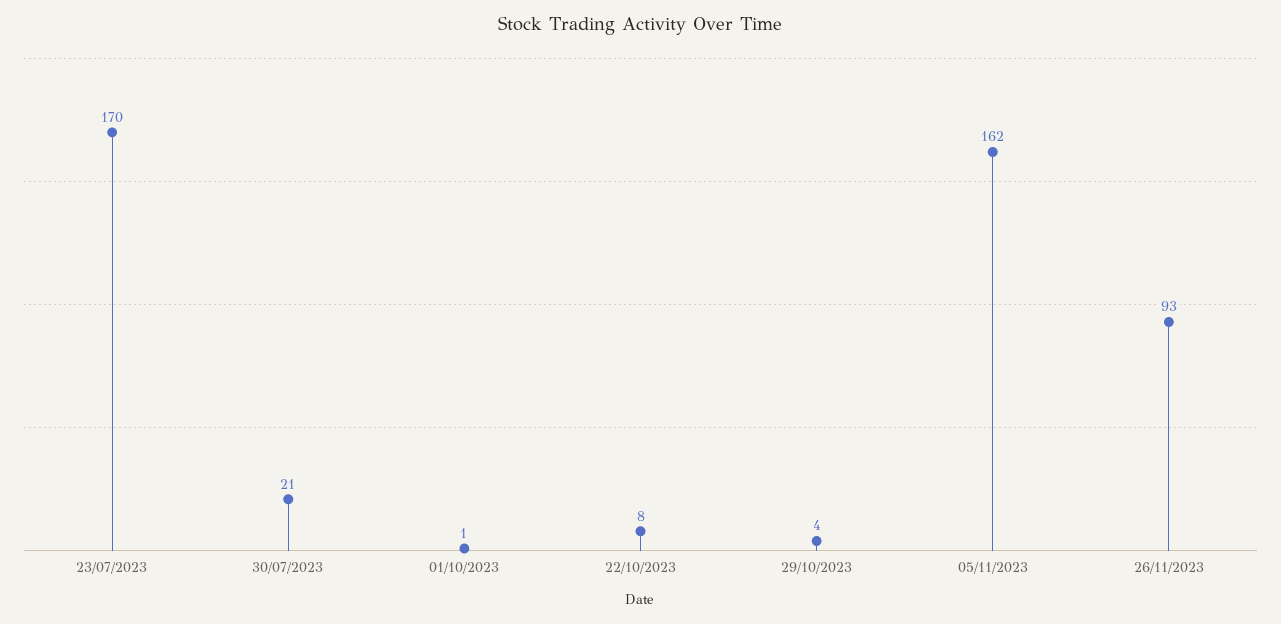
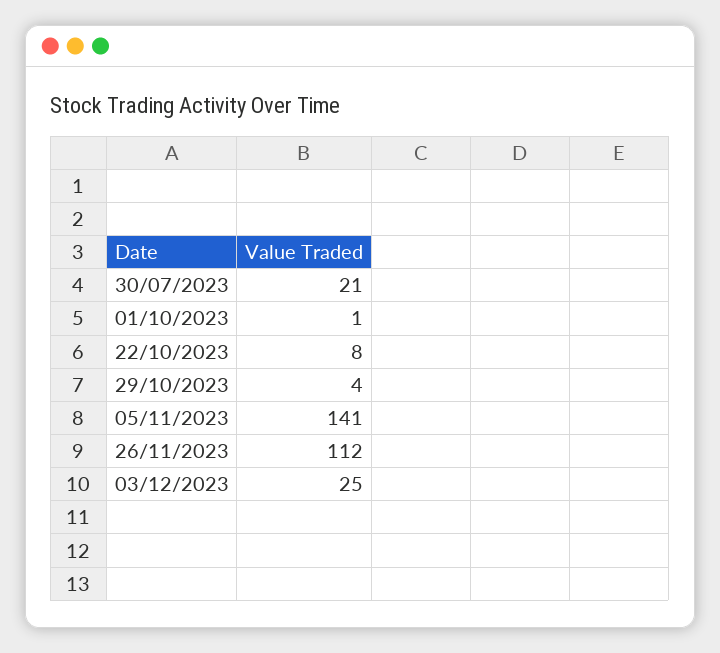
23/07/2023: 170 -> none
05/11/2023: 162 -> 141
26/11/2023: 93 -> 112
03/12/2023: none -> 25

